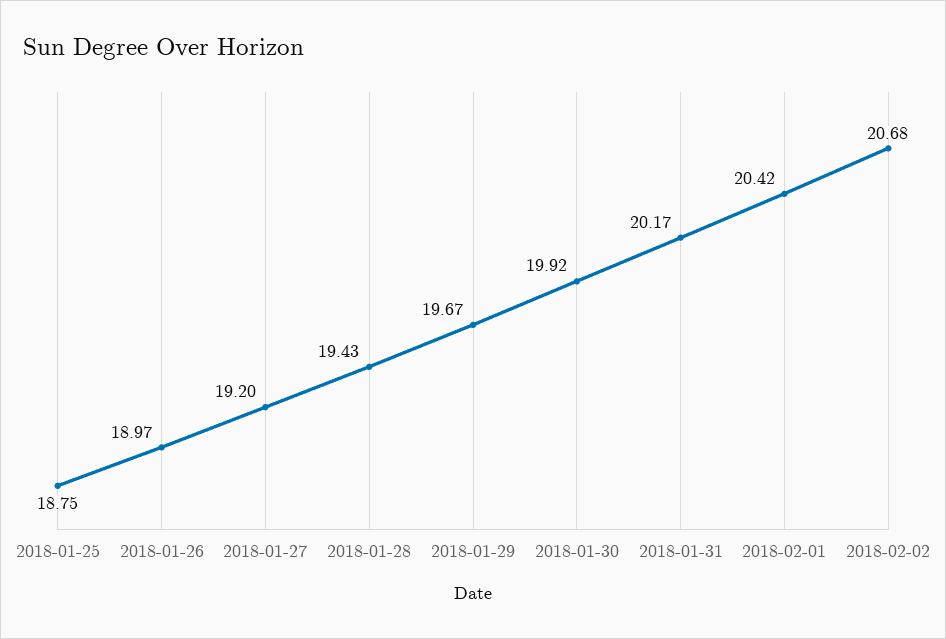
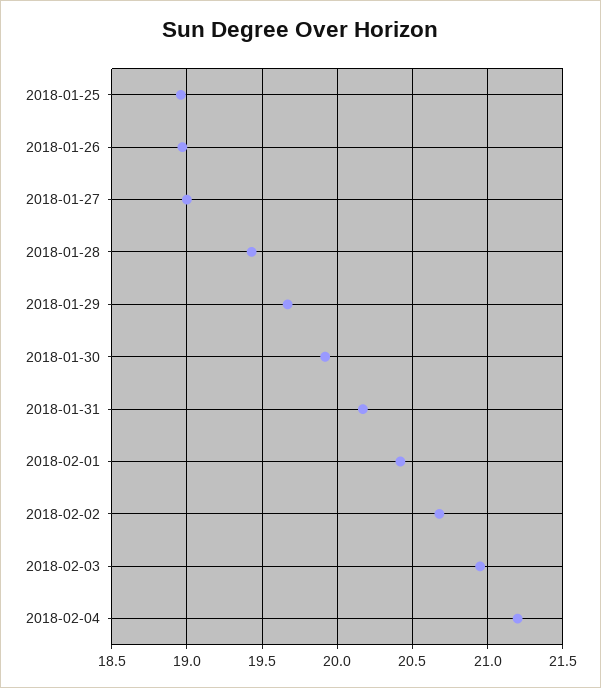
2018-01-25: 18.75 -> 18.95
2018-01-27: 19.2 -> 19
2018-02-03: none -> 20.95
2018-02-04: none -> 21.2

